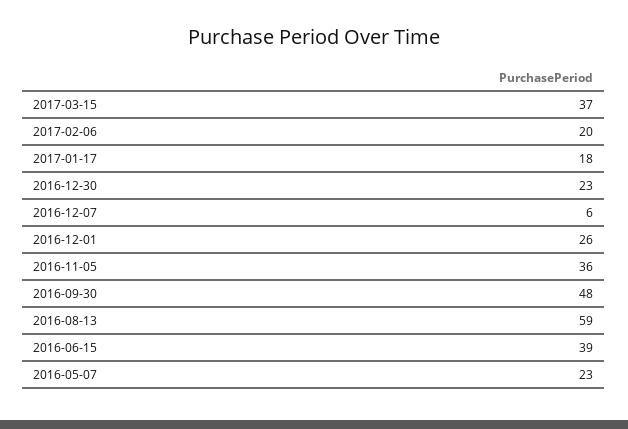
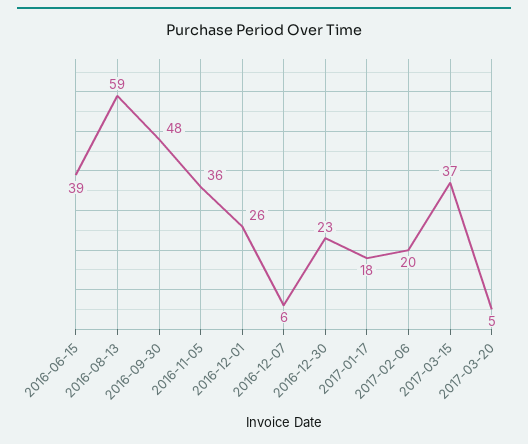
2016-05-07: 23 -> none
2017-03-20: none -> 5

